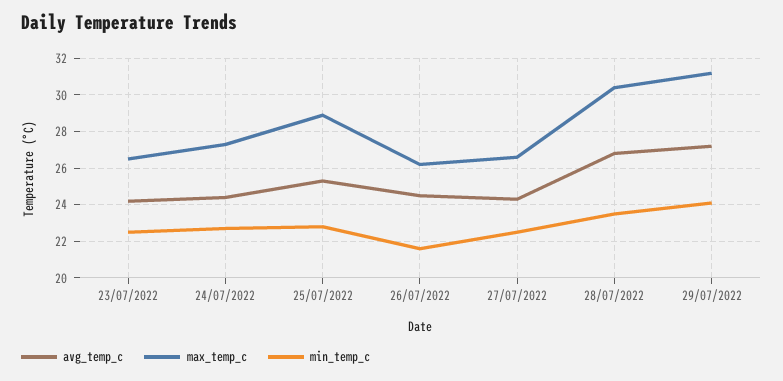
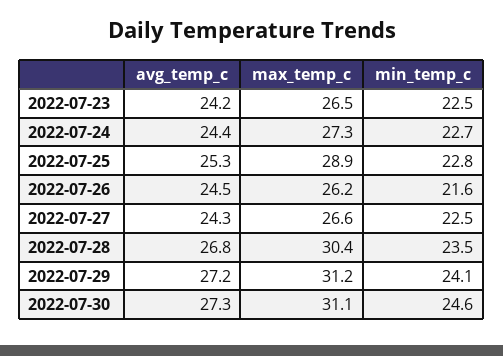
avg_temp_c, 2022-07-30: none -> 27.3
max_temp_c, 2022-07-30: none -> 31.1
min_temp_c, 2022-07-30: none -> 24.6

